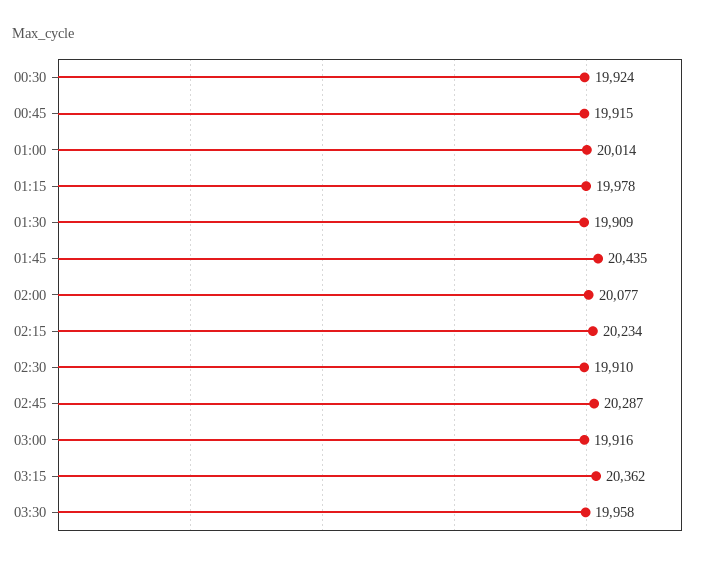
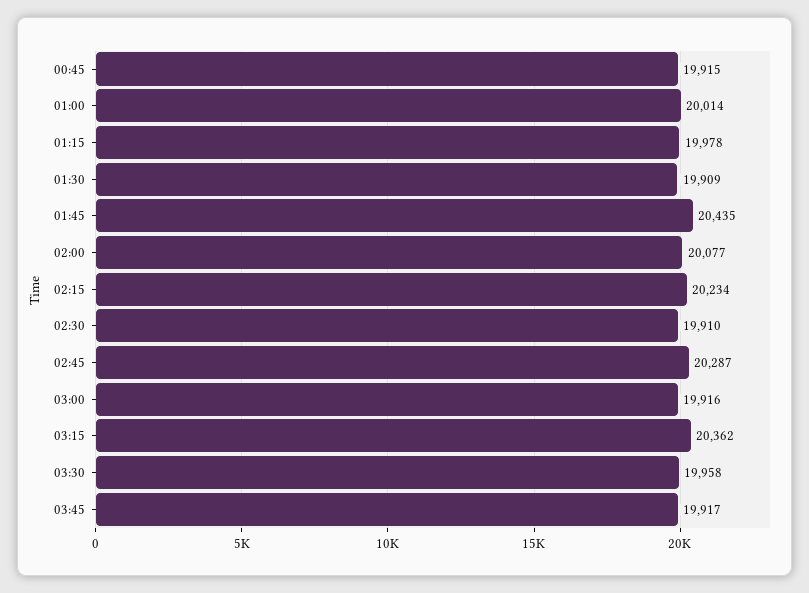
00:30: 19924 -> none
03:45: none -> 19917

